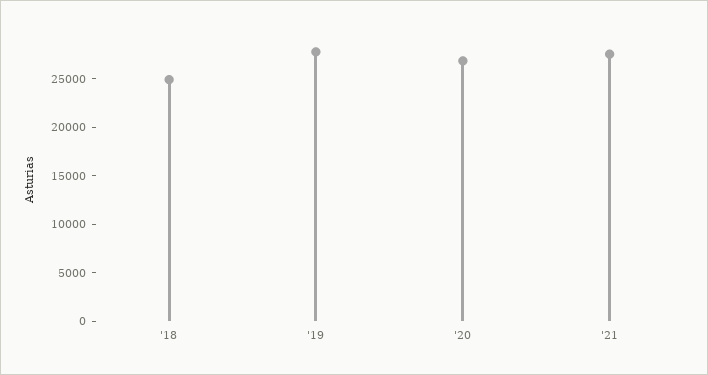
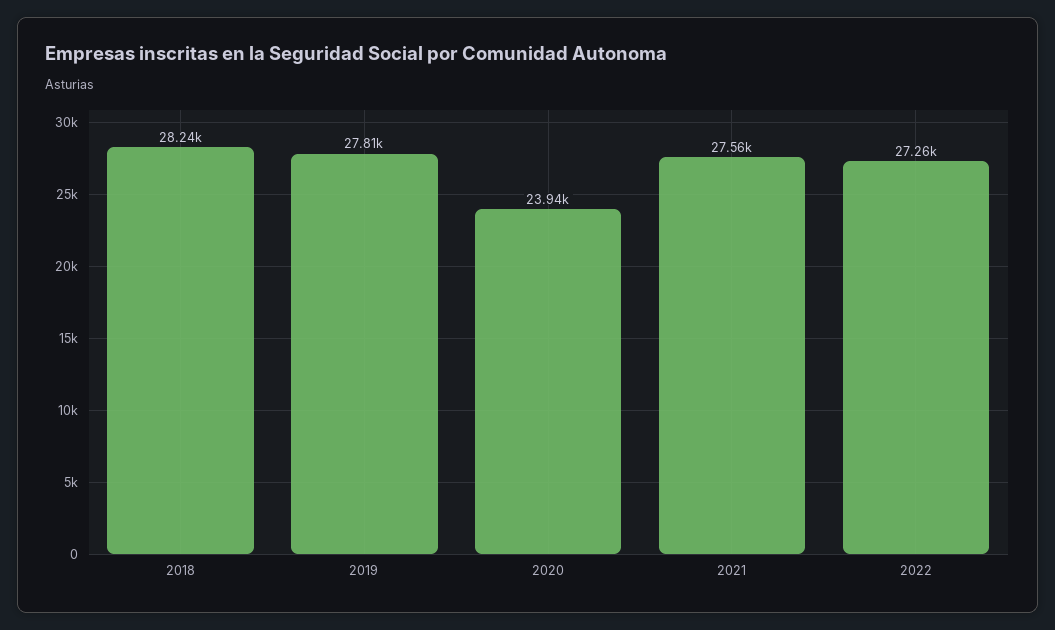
'18: 25000 -> 28240
'20: 27000 -> 23940
2022: none -> 27260

